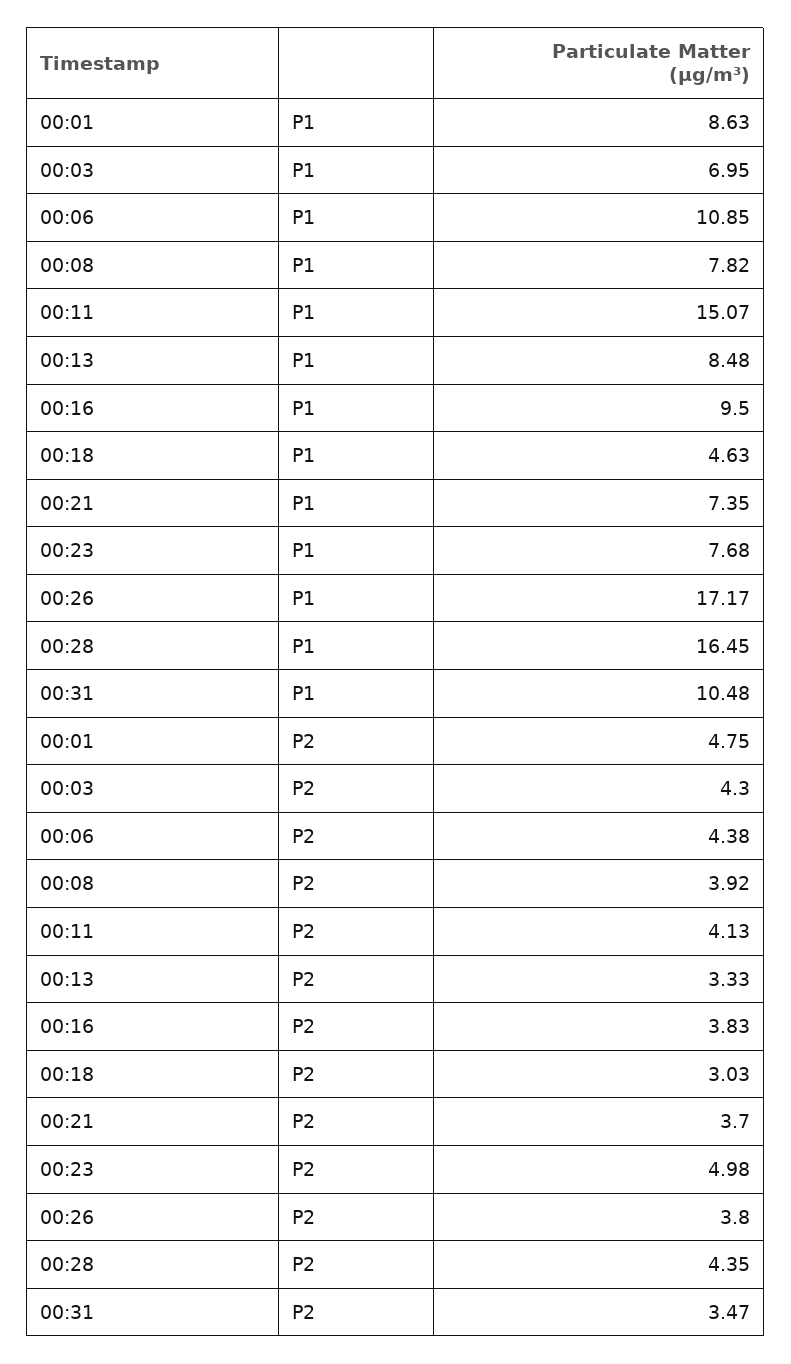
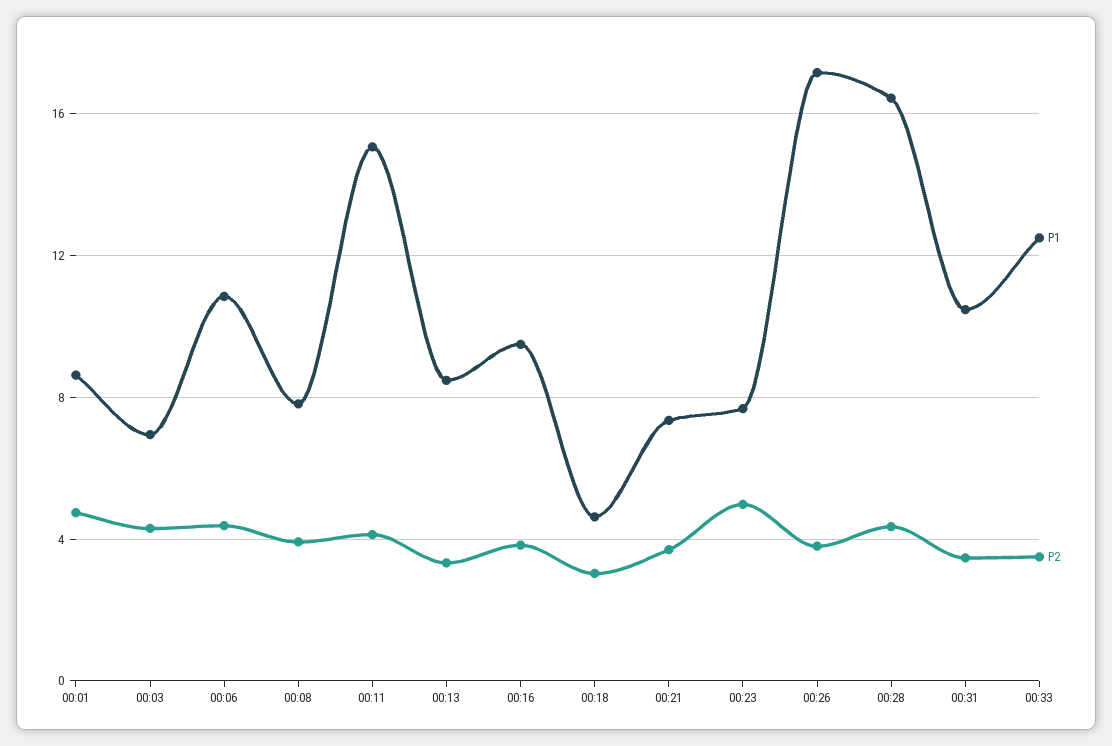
P1, 00:33: none -> 12.5
P2, 00:33: none -> 3.5

